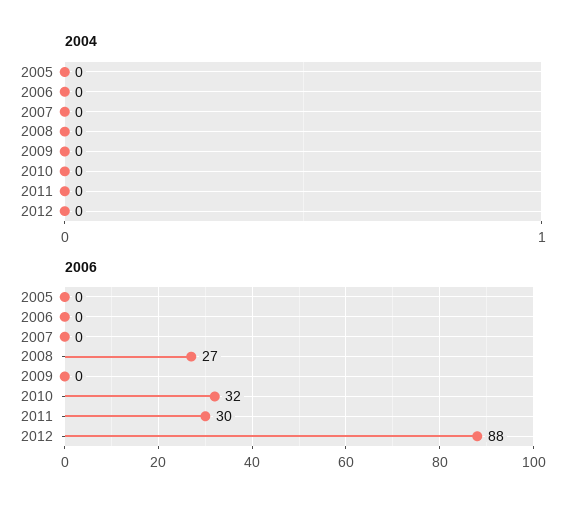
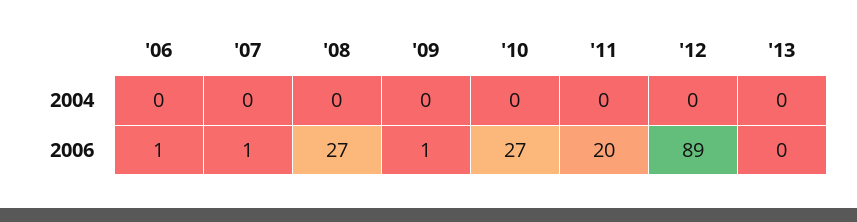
2004, 2005: 0 -> none
2006, 2005: 0 -> none
2006, 2006: 0 -> 1
2006, 2007: 0 -> 1
2006, 2009: 0 -> 1
2006, 2010: 32 -> 27
2006, 2011: 30 -> 20
2006, 2012: 88 -> 89
2004, '13: none -> 0
2006, '13: none -> 0

